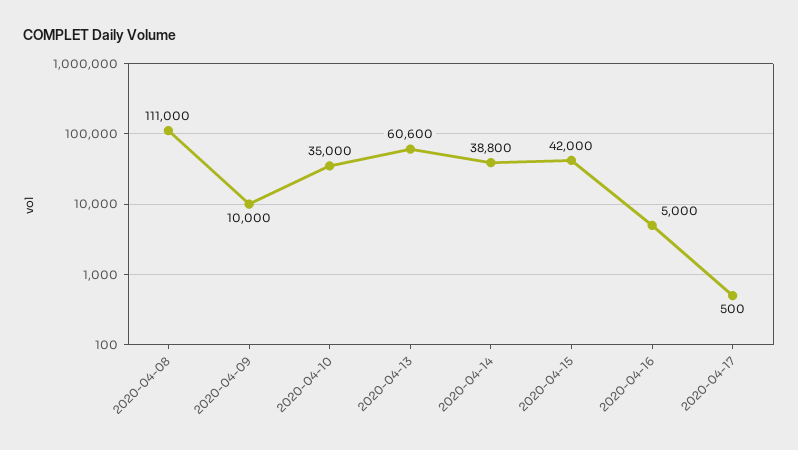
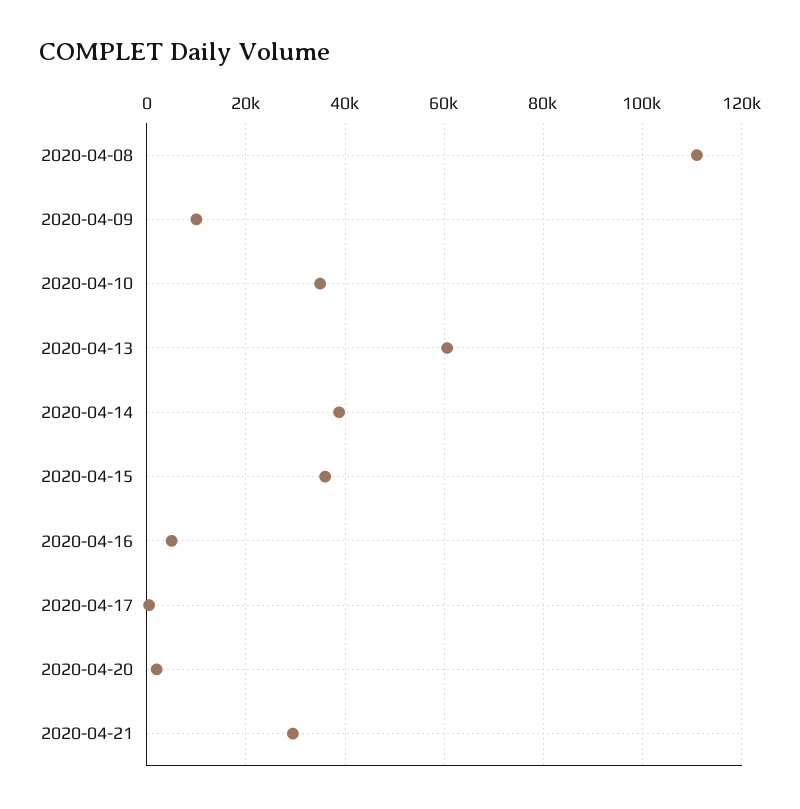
2020-04-15: 42000 -> 36000
2020-04-20: none -> 2000
2020-04-21: none -> 30000

